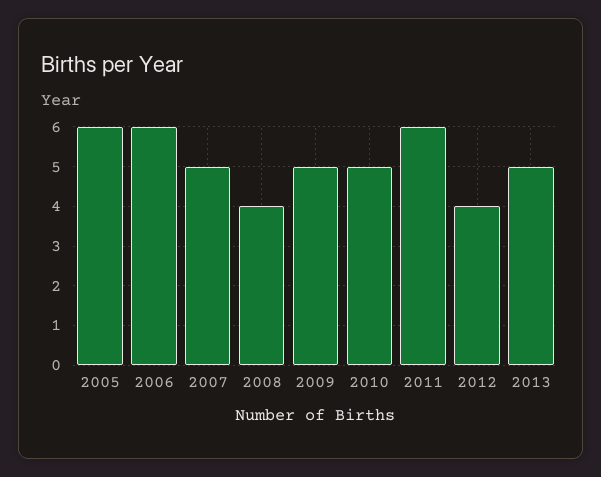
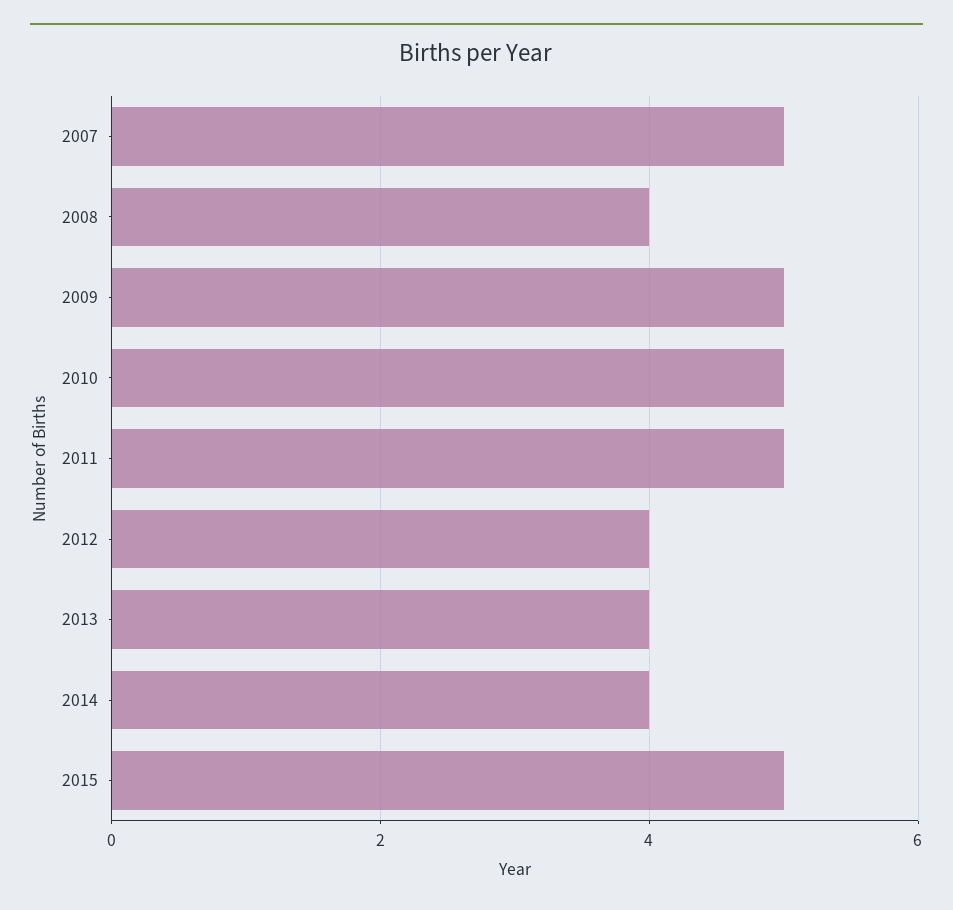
2005: 6 -> none
2006: 6 -> none
2011: 6 -> 5
2013: 5 -> 4
2014: none -> 4
2015: none -> 5

